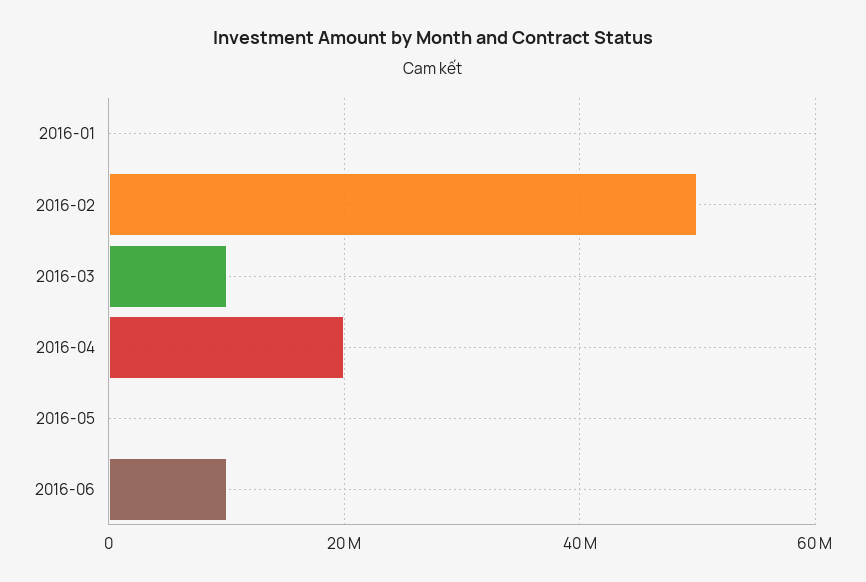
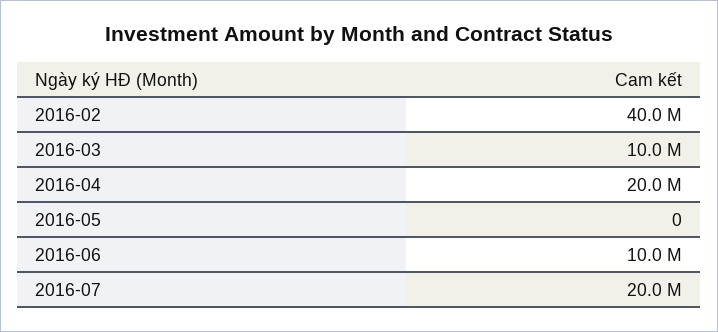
2016-01: 0 -> none
2016-02: 50000000 -> 40000000
2016-07: none -> 20000000

